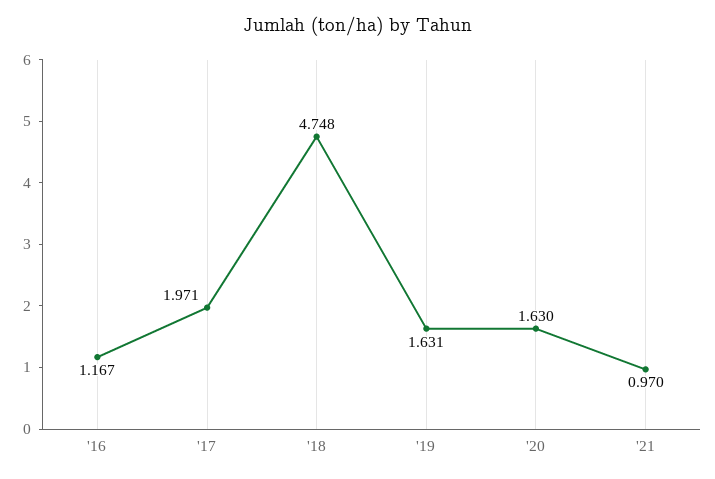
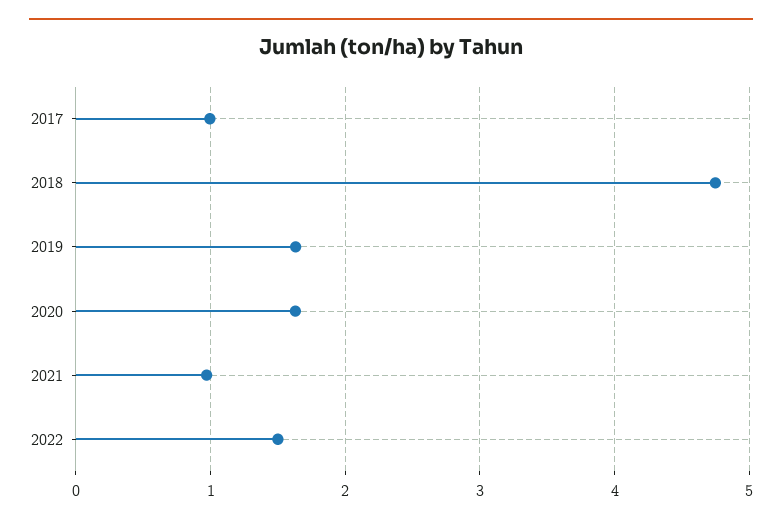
'16: 1.167 -> none
'17: 1.971 -> 1
2022: none -> 1.5

